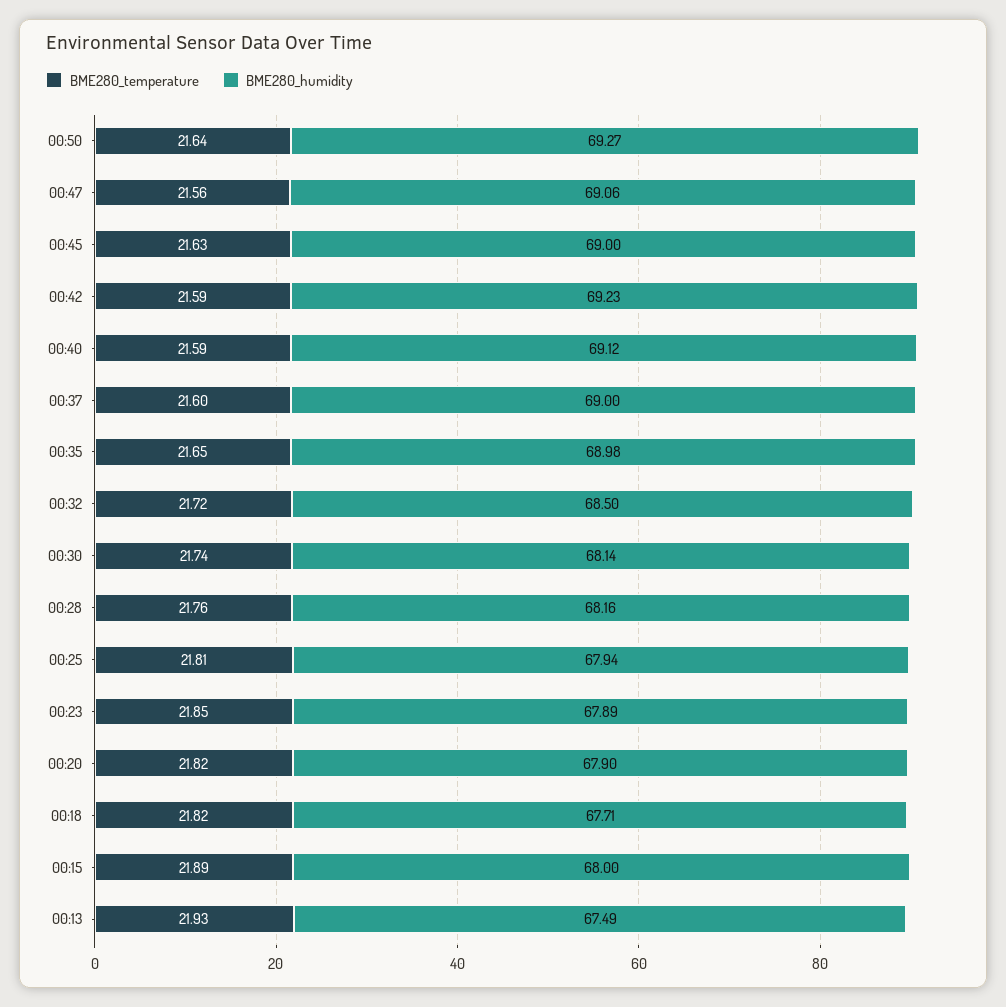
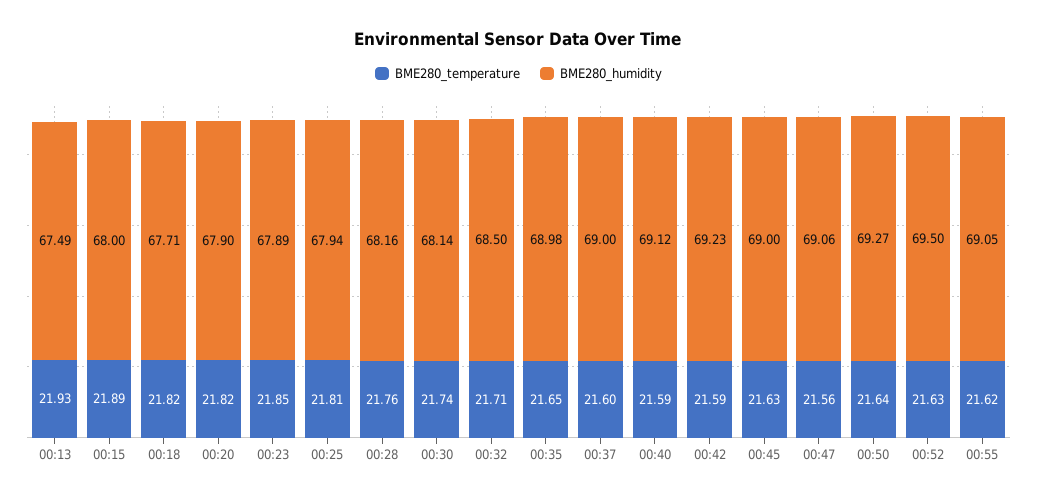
BME280_temperature, 00:32: 21.72 -> 21.71
BME280_temperature, 00:52: none -> 21.63
BME280_humidity, 00:52: none -> 69.5
BME280_temperature, 00:55: none -> 21.62
BME280_humidity, 00:55: none -> 69.05

